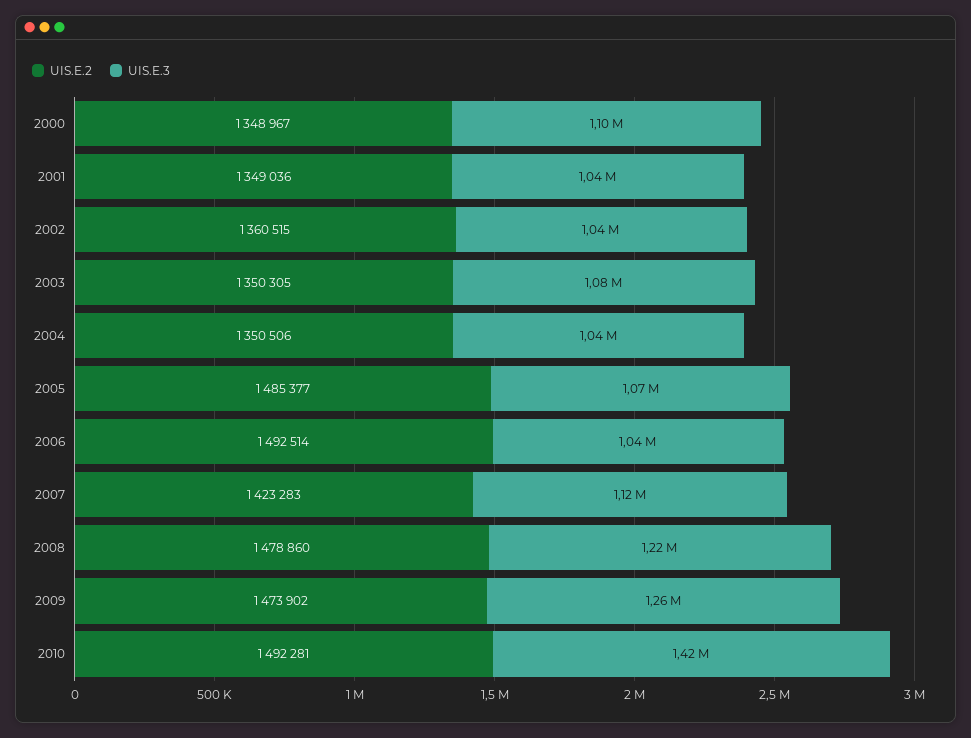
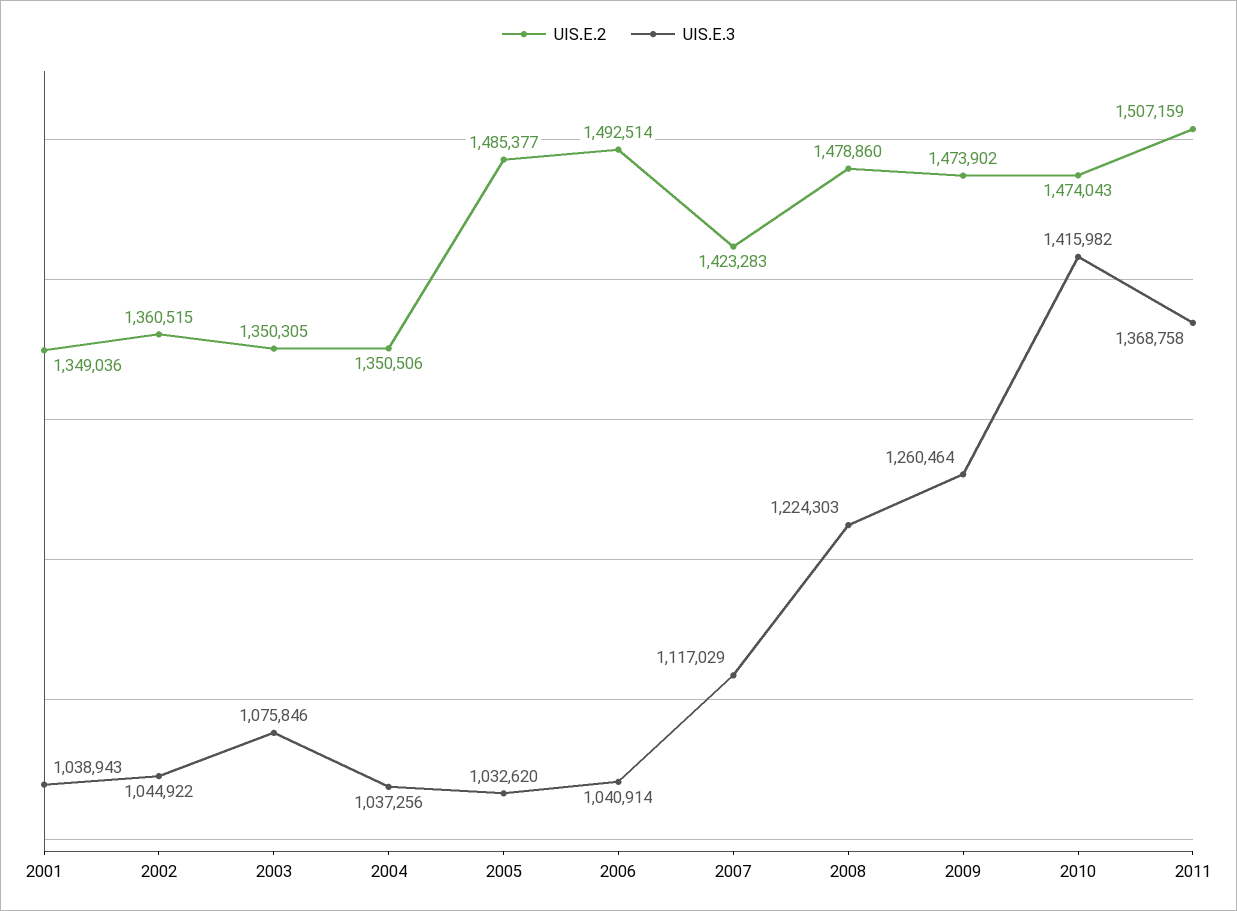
UIS.E.2, 2000: 1348967 -> none
UIS.E.3, 2000: 1100000 -> none
UIS.E.3, 2005: 1070000 -> 1032620
UIS.E.2, 2010: 1492281 -> 1474043
UIS.E.2, 2011: none -> 1507159
UIS.E.3, 2011: none -> 1368758

